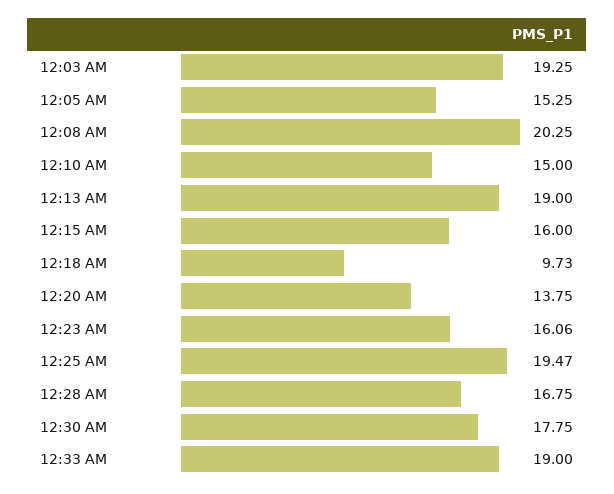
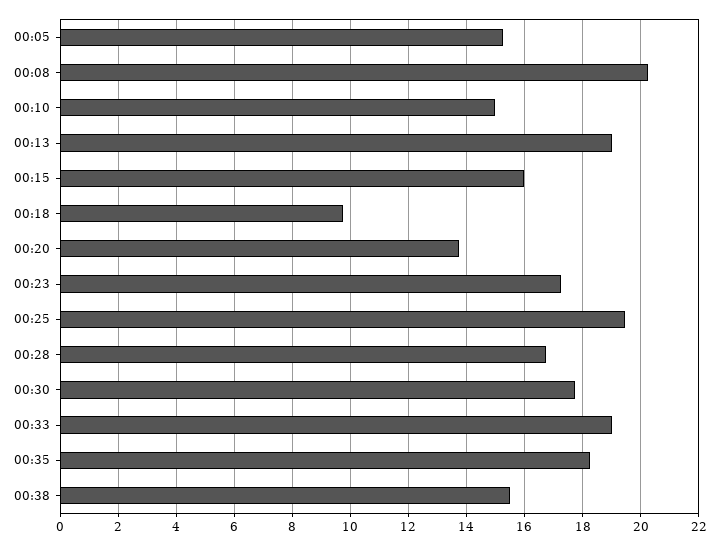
12:03 AM: 19.25 -> none
12:23 AM: 16.06 -> 17.25
00:35: none -> 18.25
00:38: none -> 15.5

